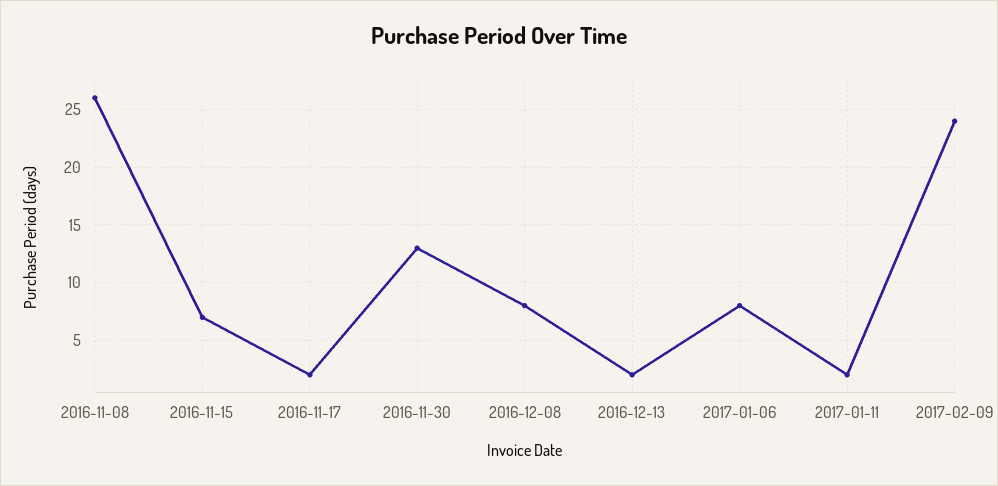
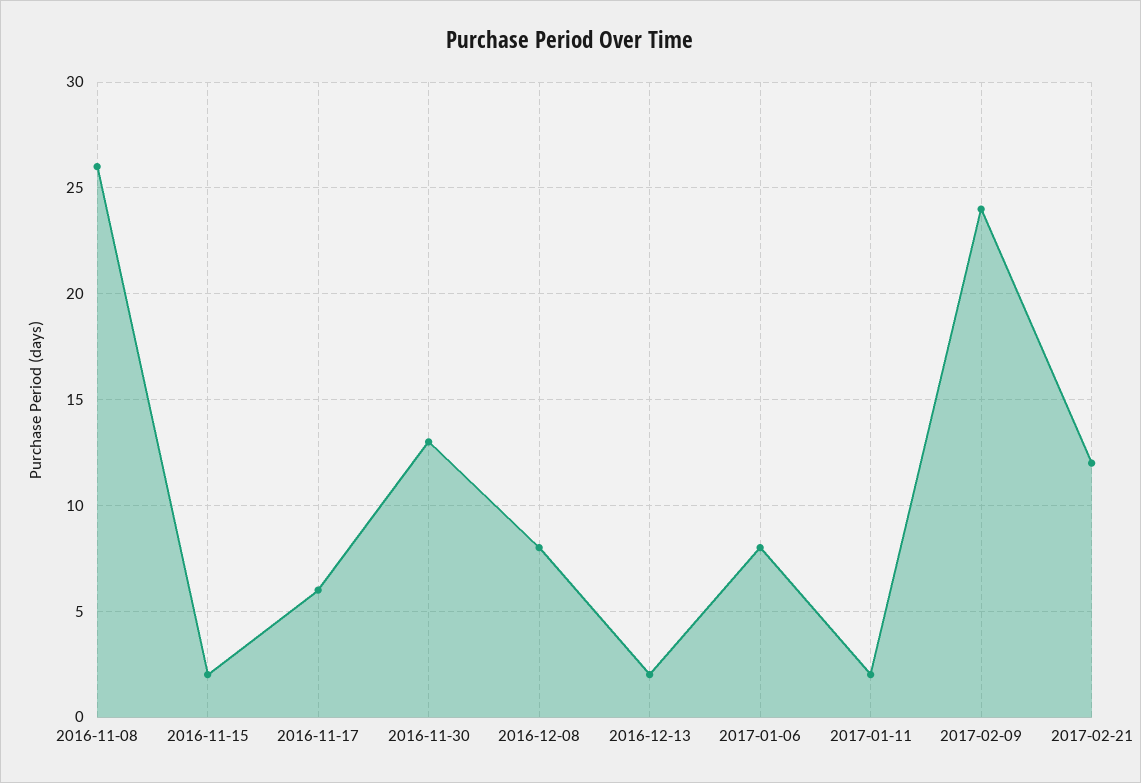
2016-11-15: 7 -> 2
2016-11-17: 2 -> 6
2017-02-21: none -> 12

